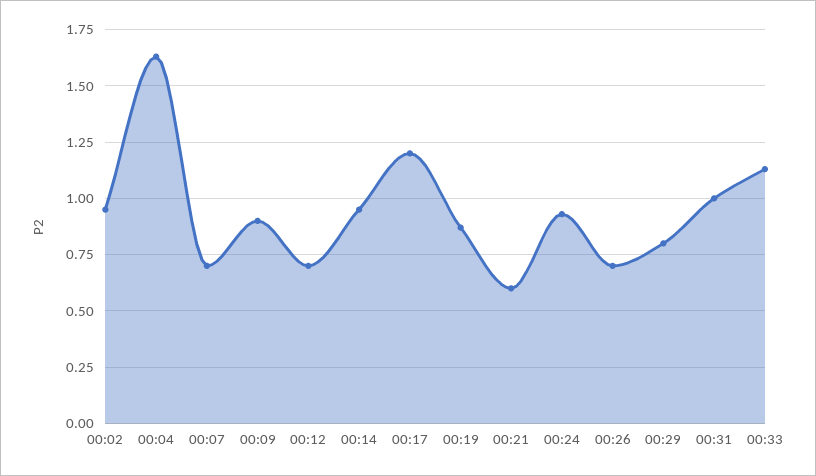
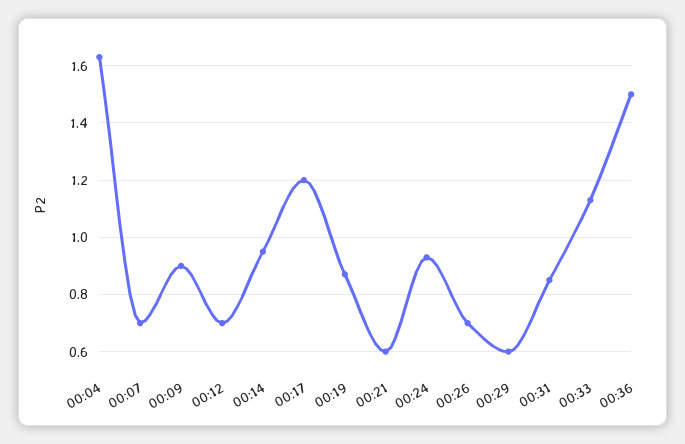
00:02: 0.95 -> none
00:29: 0.8 -> 0.6
00:31: 1 -> 0.85
00:36: none -> 1.5

